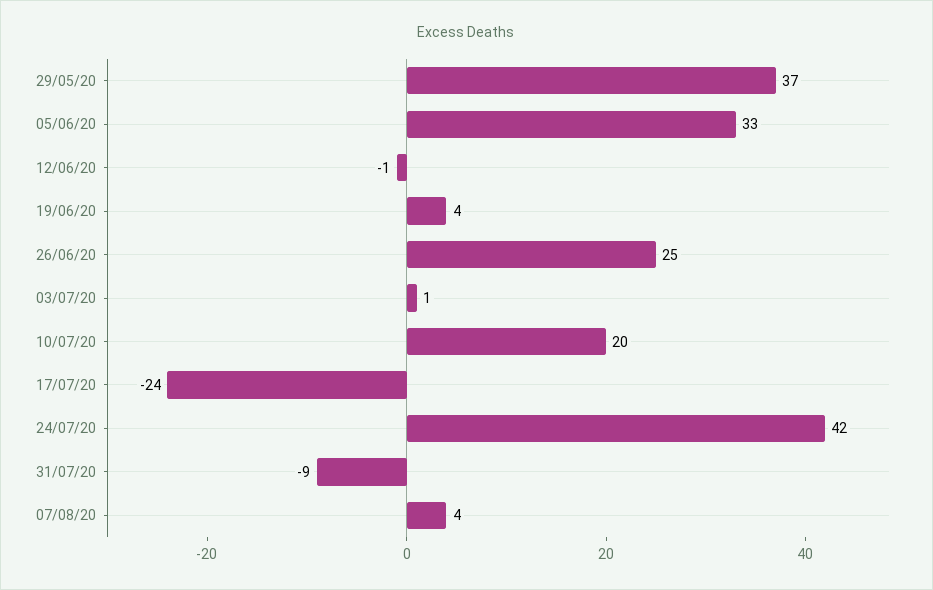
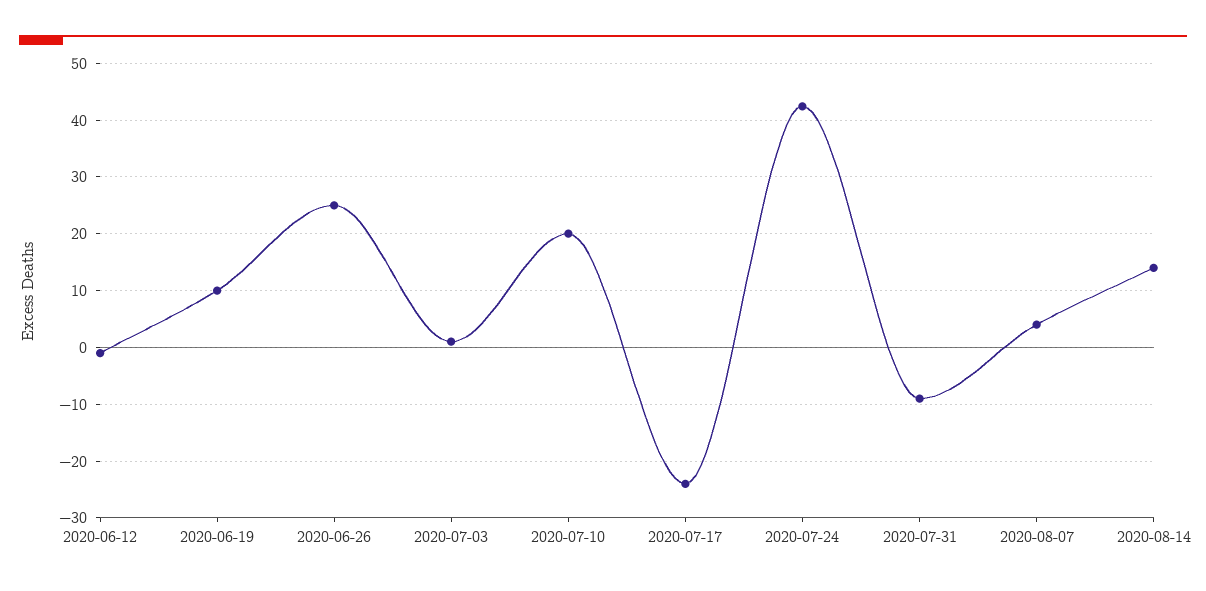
29/05/20: 37 -> none
05/06/20: 33 -> none
19/06/20: 4 -> 10
2020-08-14: none -> 14

